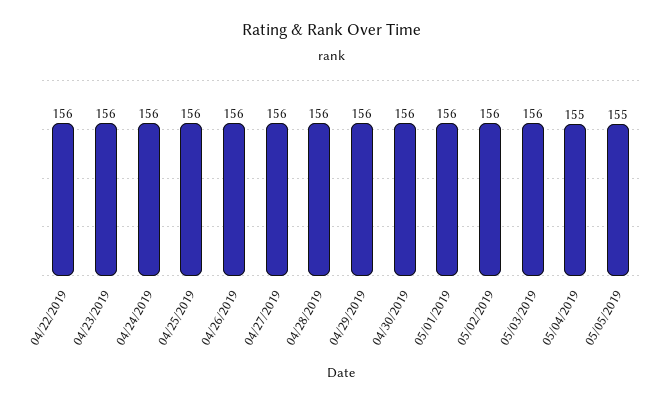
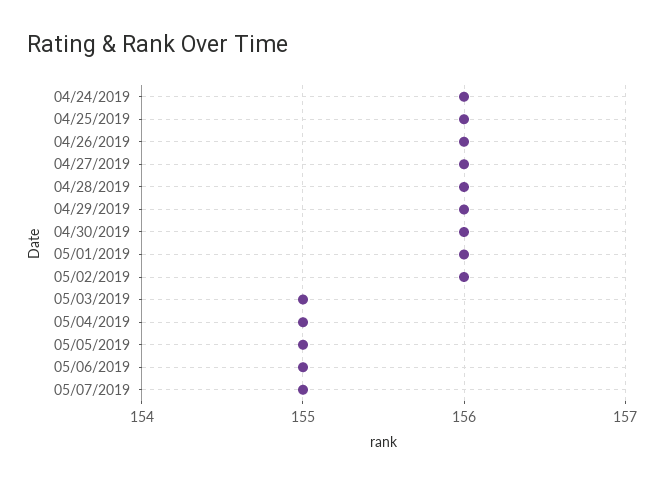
04/22/2019: 156 -> none
04/23/2019: 156 -> none
05/03/2019: 156 -> 155
05/06/2019: none -> 155
05/07/2019: none -> 155

